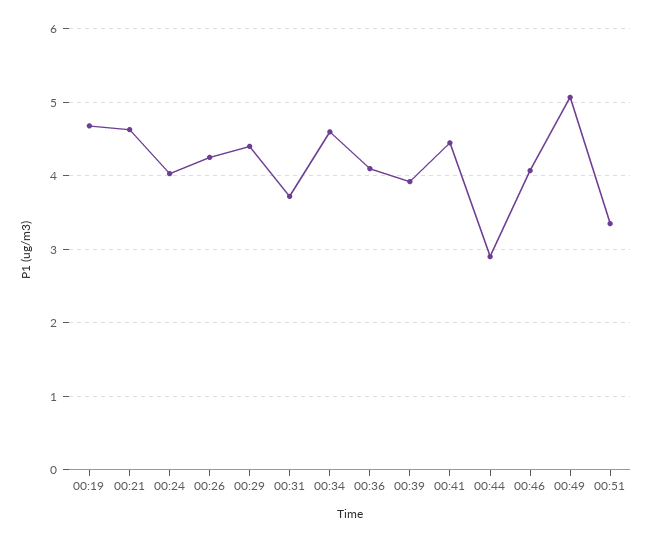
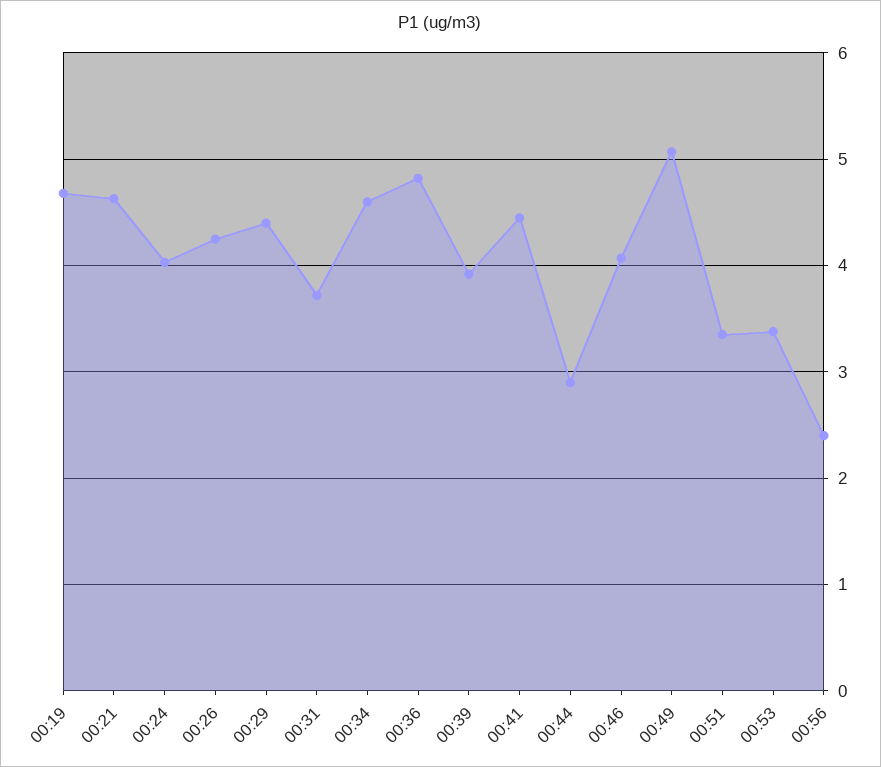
00:36: 4.1 -> 4.8
00:53: none -> 3.4
00:56: none -> 2.4

